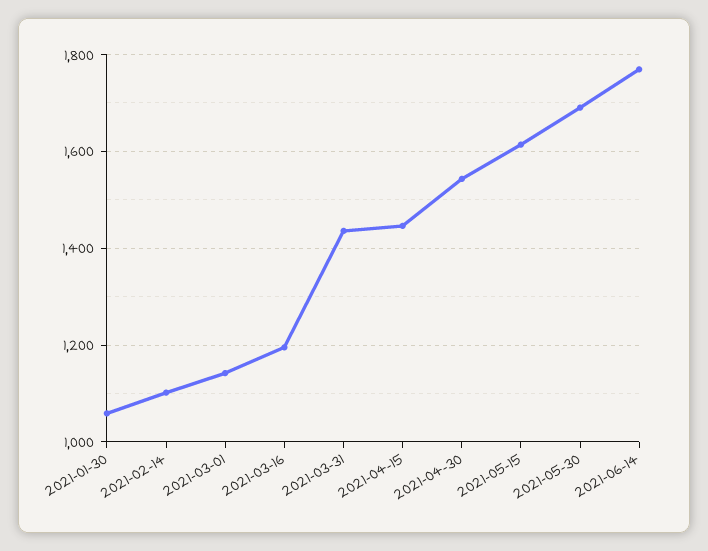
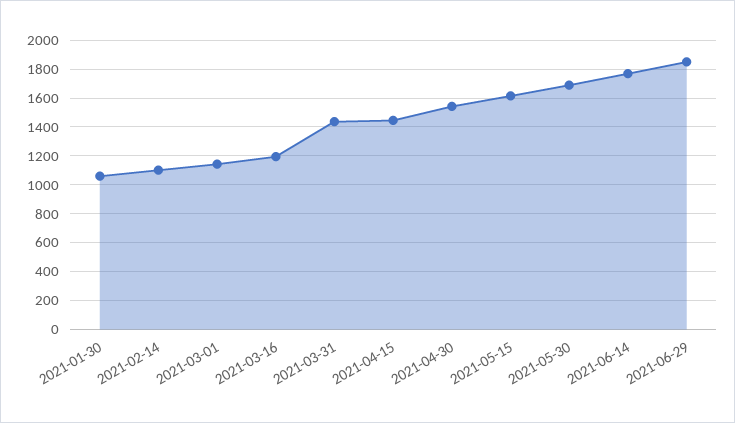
2021-06-29: none -> 1850

